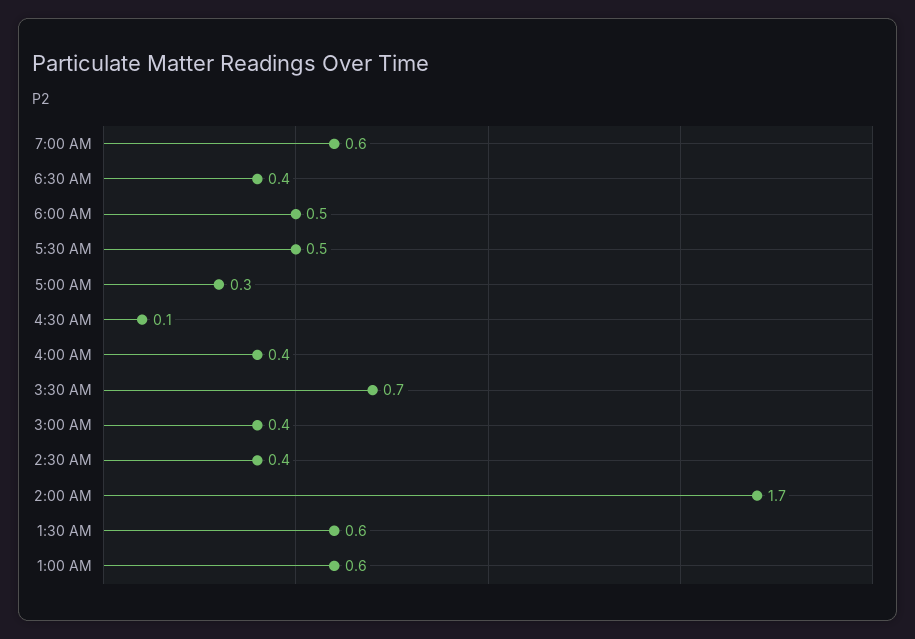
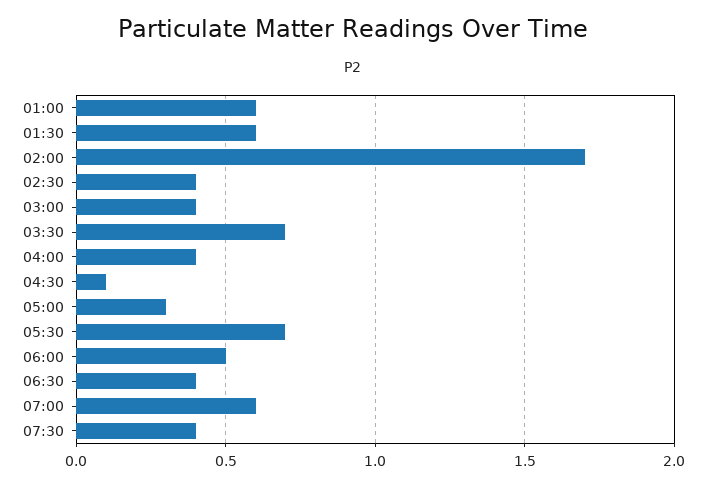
5:30 AM: 0.5 -> 0.7
07:30: none -> 0.4

